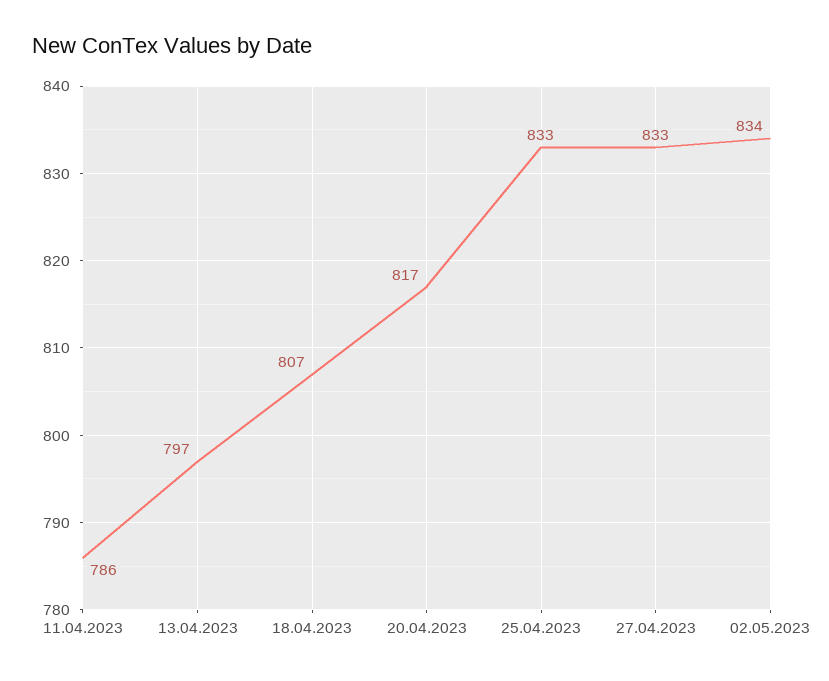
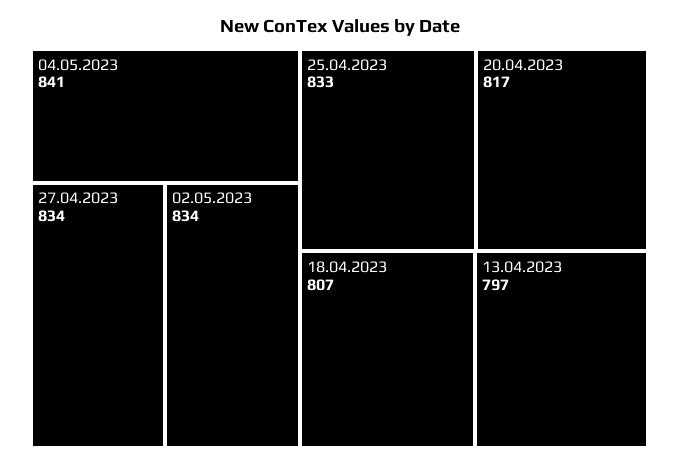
11.04.2023: 786 -> none
27.04.2023: 833 -> 834
04.05.2023: none -> 841

